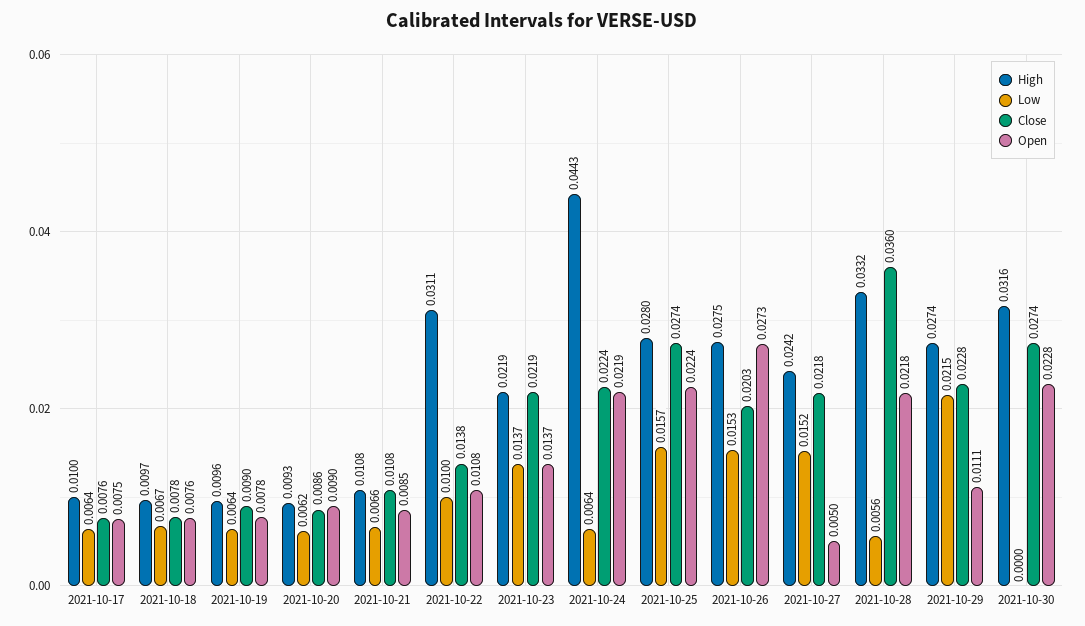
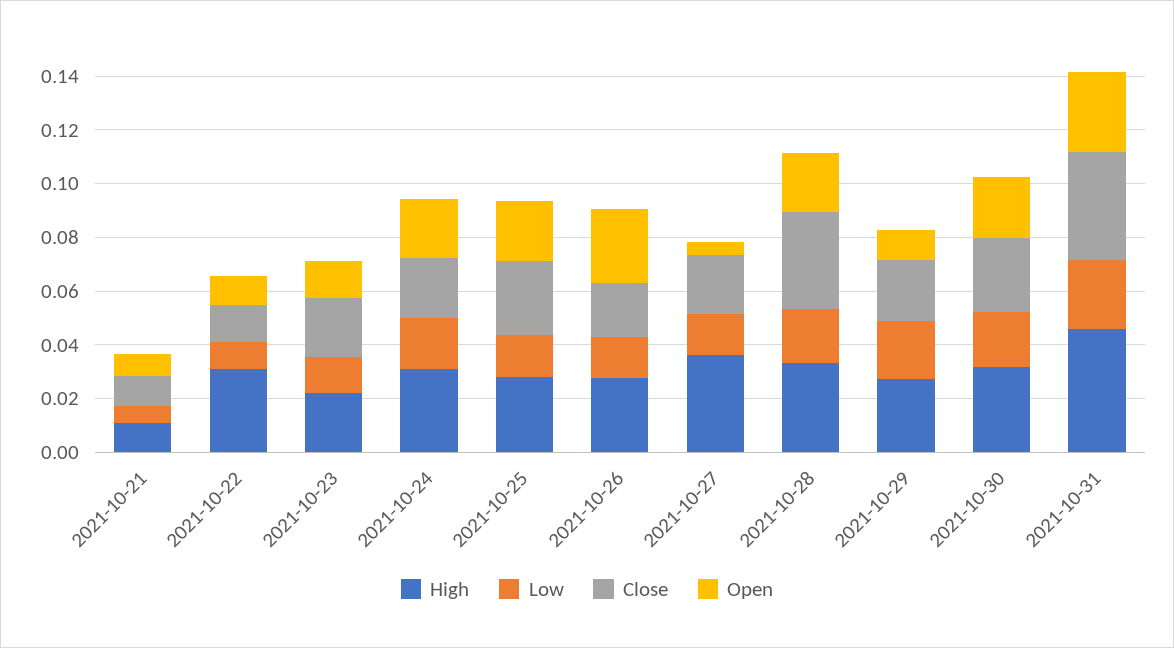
High, 2021-10-17: 0.01 -> none
Low, 2021-10-17: 0.0064 -> none
Close, 2021-10-17: 0.0076 -> none
Open, 2021-10-17: 0.0075 -> none
High, 2021-10-18: 0.0097 -> none
Low, 2021-10-18: 0.0067 -> none
Close, 2021-10-18: 0.0078 -> none
Open, 2021-10-18: 0.0076 -> none
High, 2021-10-19: 0.0096 -> none
Low, 2021-10-19: 0.0064 -> none
Close, 2021-10-19: 0.009 -> none
Open, 2021-10-19: 0.0078 -> none
High, 2021-10-20: 0.0093 -> none
Low, 2021-10-20: 0.0062 -> none
Close, 2021-10-20: 0.0086 -> none
Open, 2021-10-20: 0.009 -> none
High, 2021-10-24: 0.0443 -> 0.03
Low, 2021-10-24: 0.0064 -> 0.02
High, 2021-10-27: 0.0242 -> 0.035
Low, 2021-10-28: 0.0056 -> 0.02
Low, 2021-10-30: 0 -> 0.02
High, 2021-10-31: none -> 0.045
Low, 2021-10-31: none -> 0.025
Close, 2021-10-31: none -> 0.04
Open, 2021-10-31: none -> 0.03

